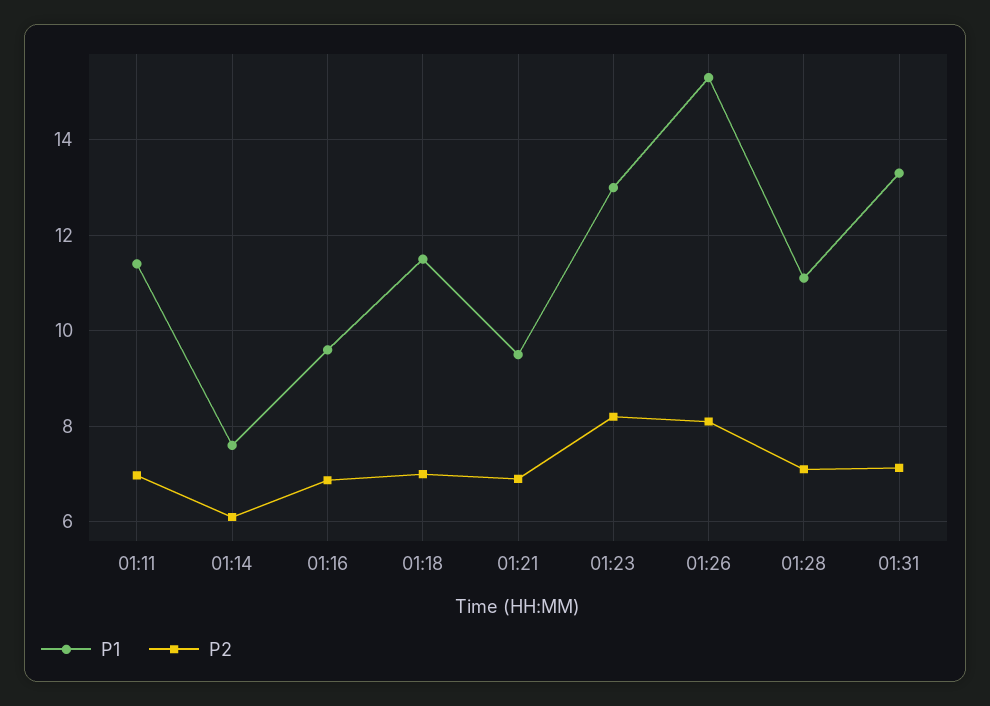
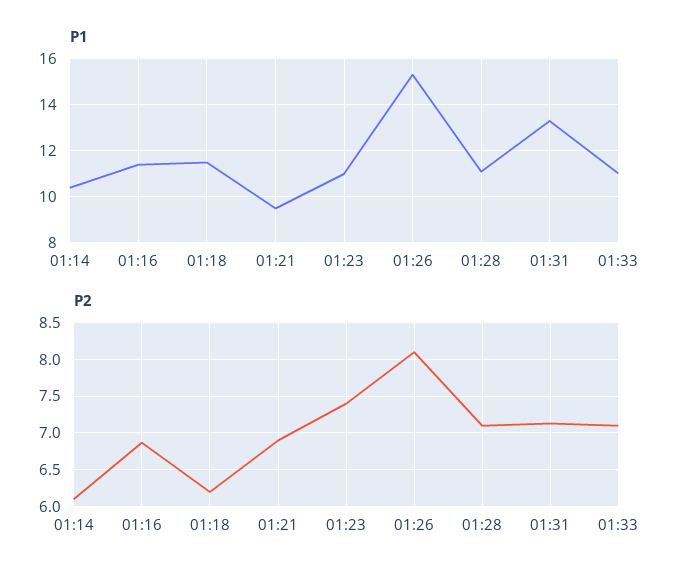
P1, 01:11: 11.4 -> none
P2, 01:11: 7 -> none
P1, 01:14: 7.6 -> 10.5
P1, 01:16: 9.6 -> 11.5
P2, 01:18: 7 -> 6.2
P1, 01:23: 13 -> 11
P2, 01:23: 8.2 -> 7.4
P1, 01:33: none -> 11
P2, 01:33: none -> 7.1

